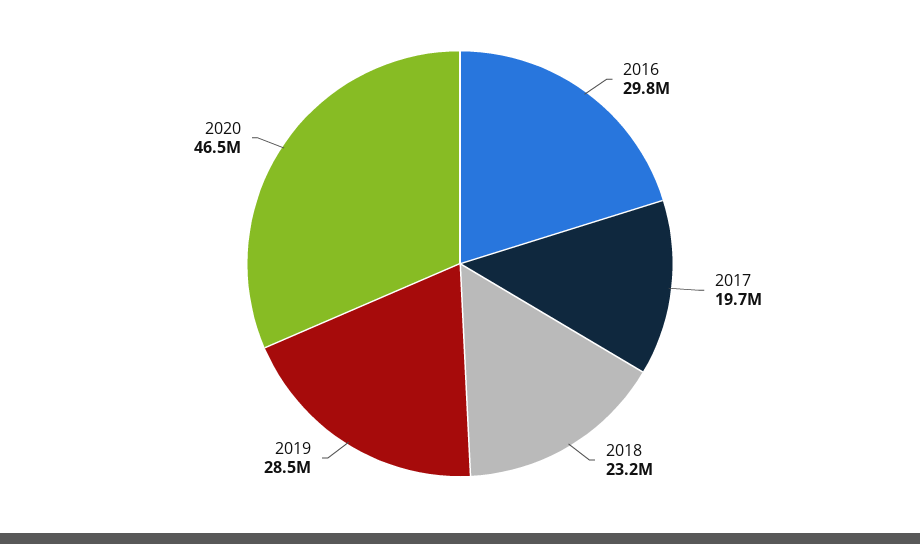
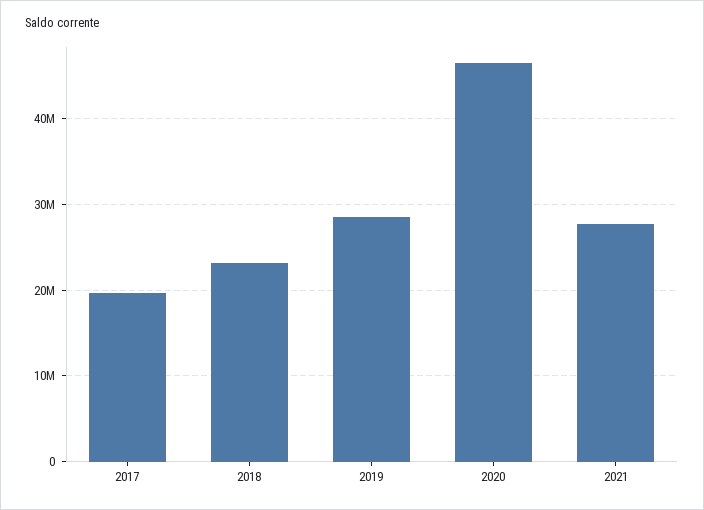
2016: 29800000 -> none
2021: none -> 28000000

